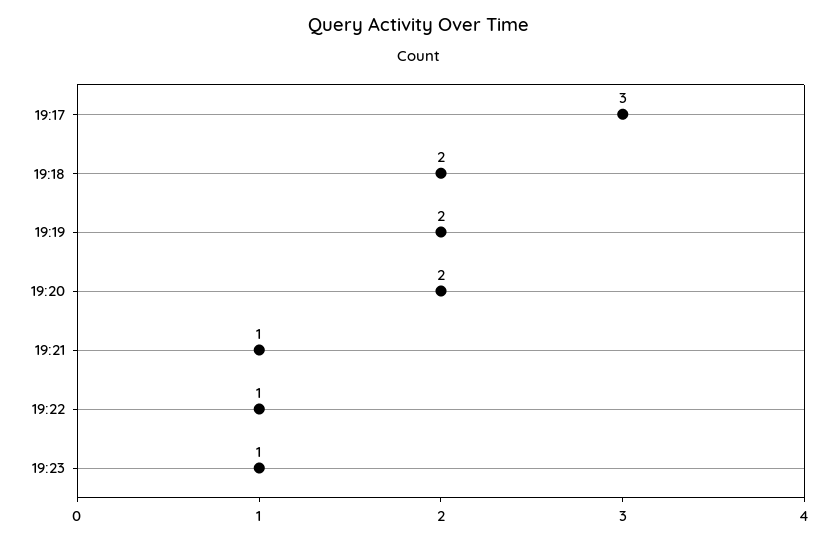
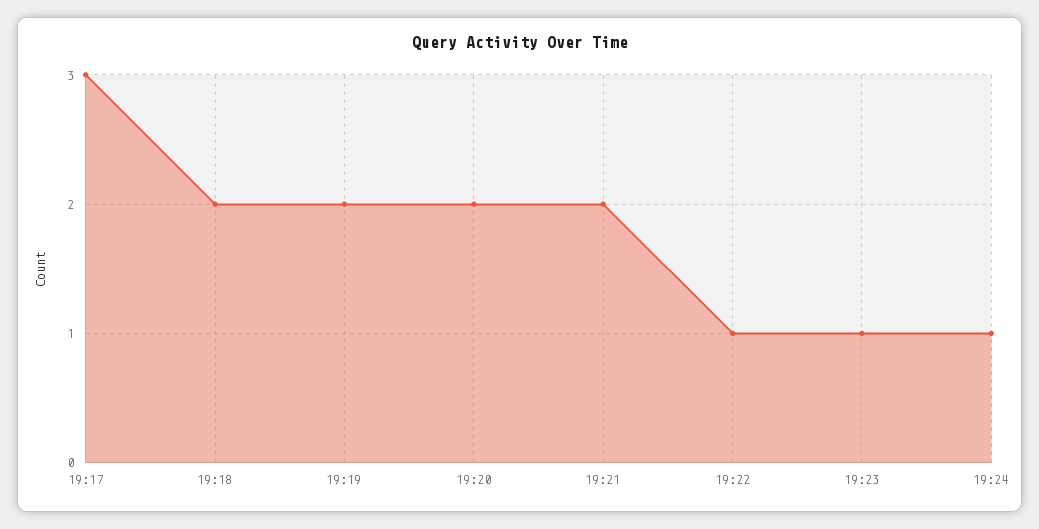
19:21: 1 -> 2
19:24: none -> 1

